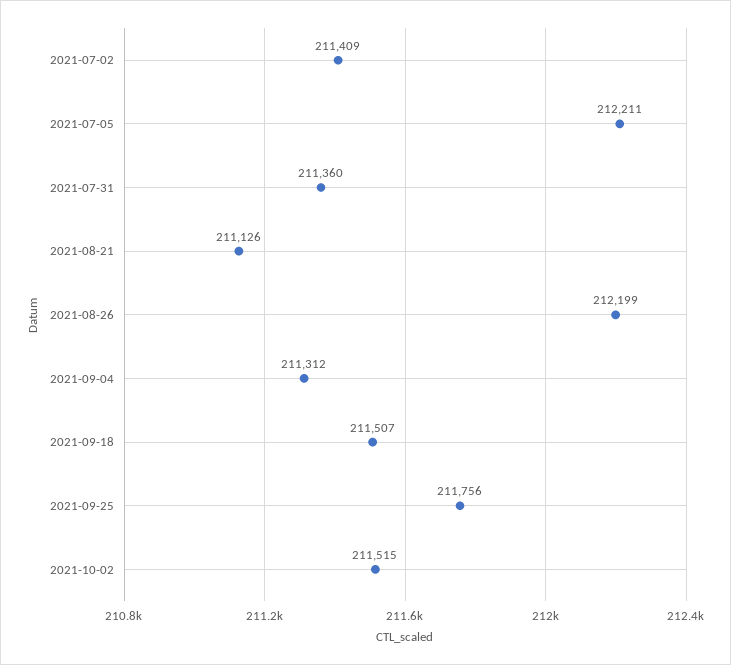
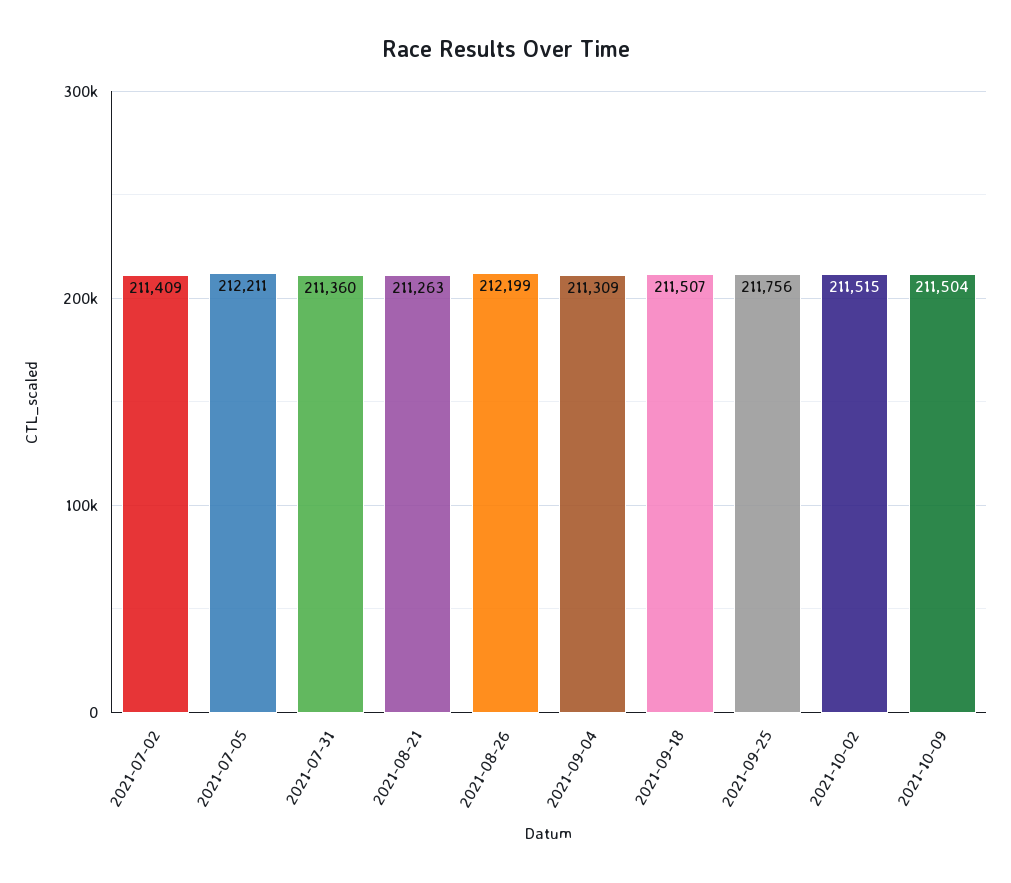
2021-08-21: 211126 -> 211263
2021-09-04: 211312 -> 211309
2021-10-09: none -> 211504

